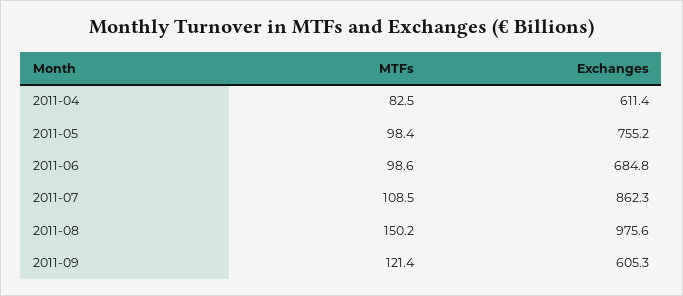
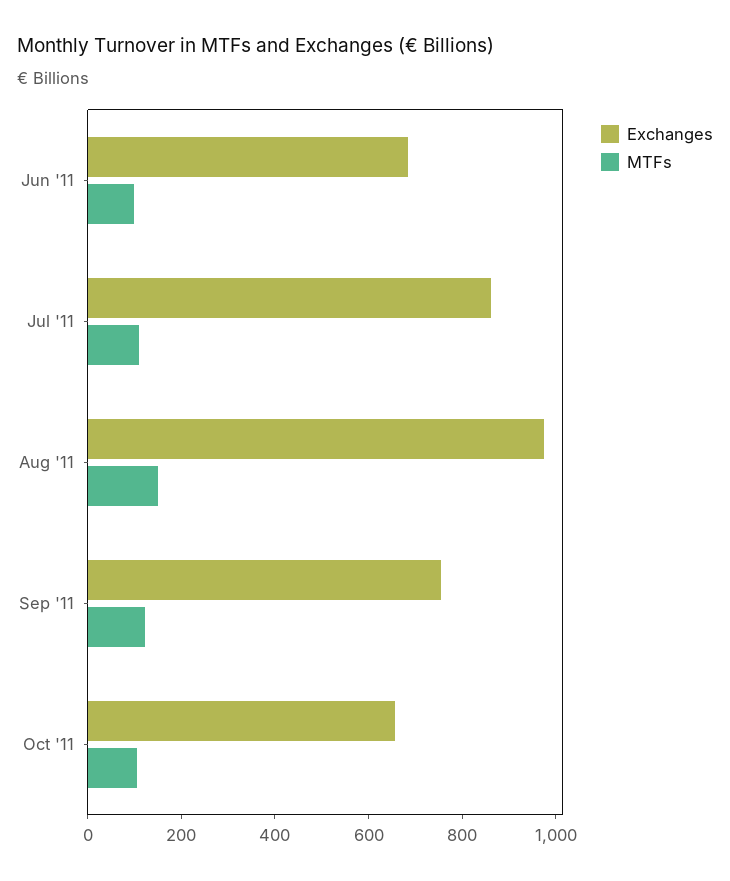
MTFs, 2011-04: 82.5 -> none
Exchanges, 2011-04: 611.4 -> none
MTFs, 2011-05: 98.4 -> none
Exchanges, 2011-05: 755.2 -> none
Exchanges, 2011-09: 605.3 -> 750
Exchanges, Oct '11: none -> 650
MTFs, Oct '11: none -> 100

